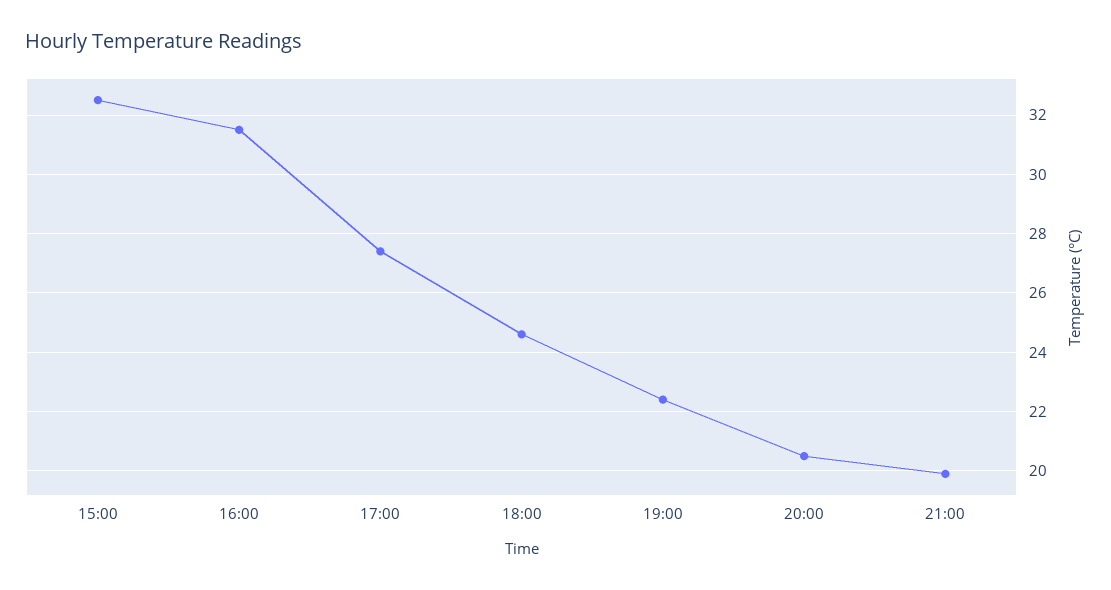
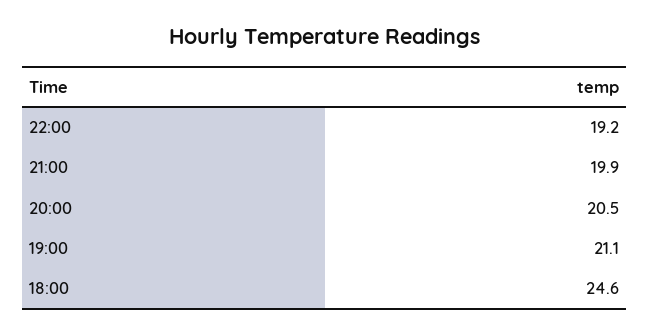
15:00: 32.5 -> none
16:00: 31.5 -> none
17:00: 27.5 -> none
19:00: 22.5 -> 21.1
22:00: none -> 19.2

